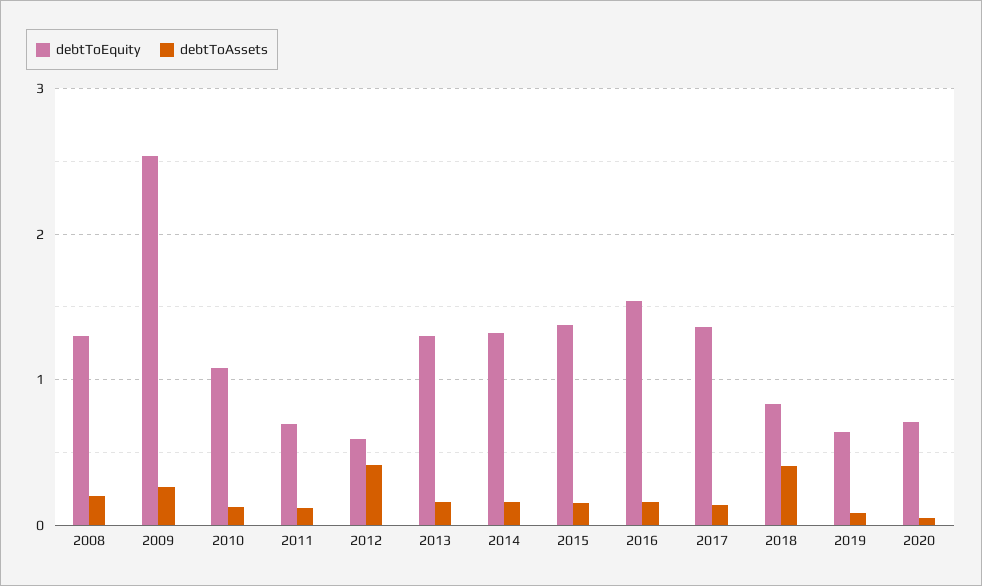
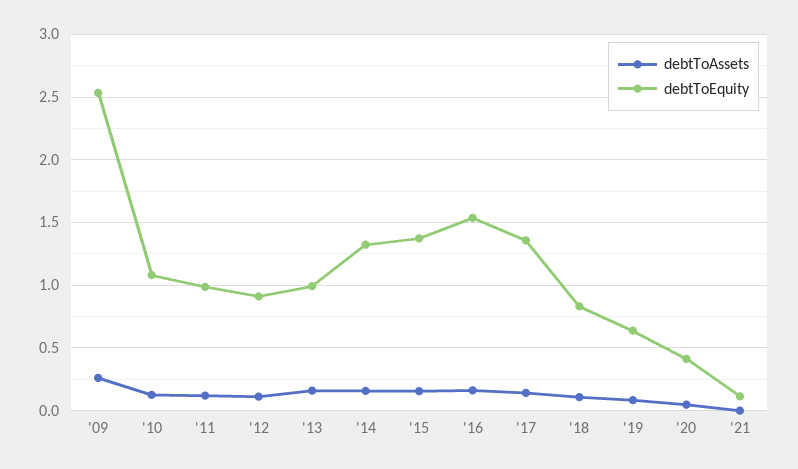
debtToEquity, 2008: 1.3 -> none
debtToAssets, 2008: 0.2 -> none
debtToEquity, 2011: 0.7 -> 1
debtToEquity, 2012: 0.6 -> 0.9
debtToAssets, 2012: 0.4 -> 0.1
debtToEquity, 2013: 1.3 -> 1
debtToAssets, 2018: 0.4 -> 0.1
debtToEquity, 2020: 0.7 -> 0.4
debtToAssets, '21: none -> 0
debtToEquity, '21: none -> 0.1

